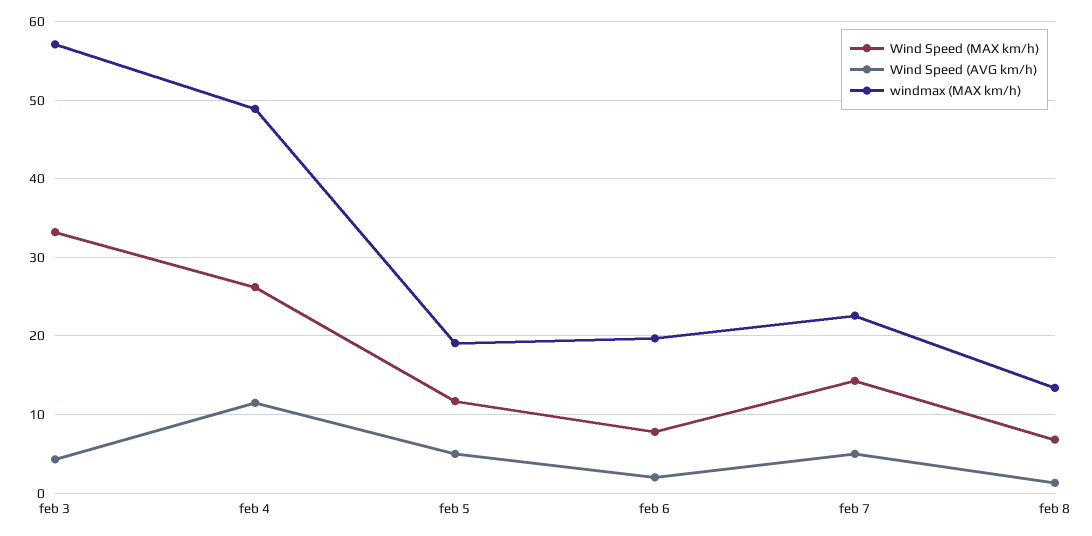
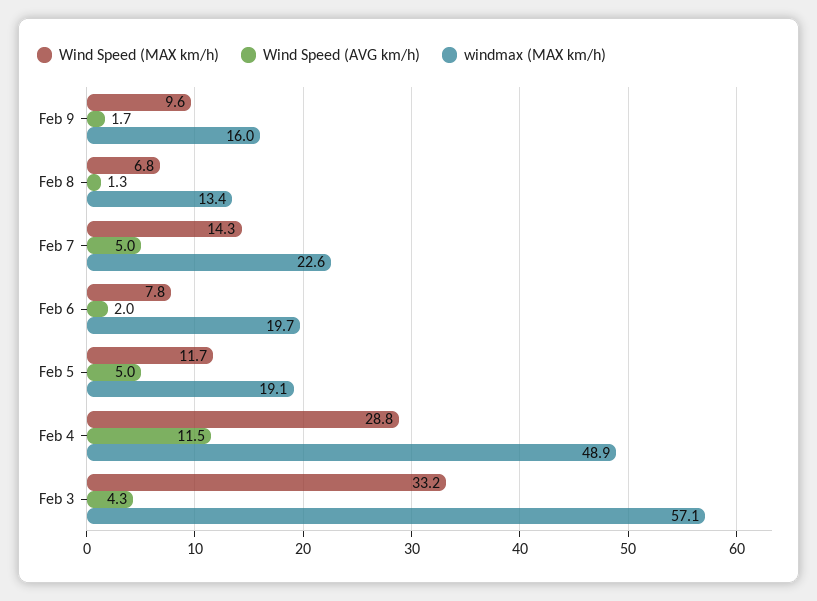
Wind Speed (MAX km/h), feb 4: 26 -> 28.8
Wind Speed (MAX km/h), Feb 9: none -> 9.6
Wind Speed (AVG km/h), Feb 9: none -> 1.7
windmax (MAX km/h), Feb 9: none -> 16

